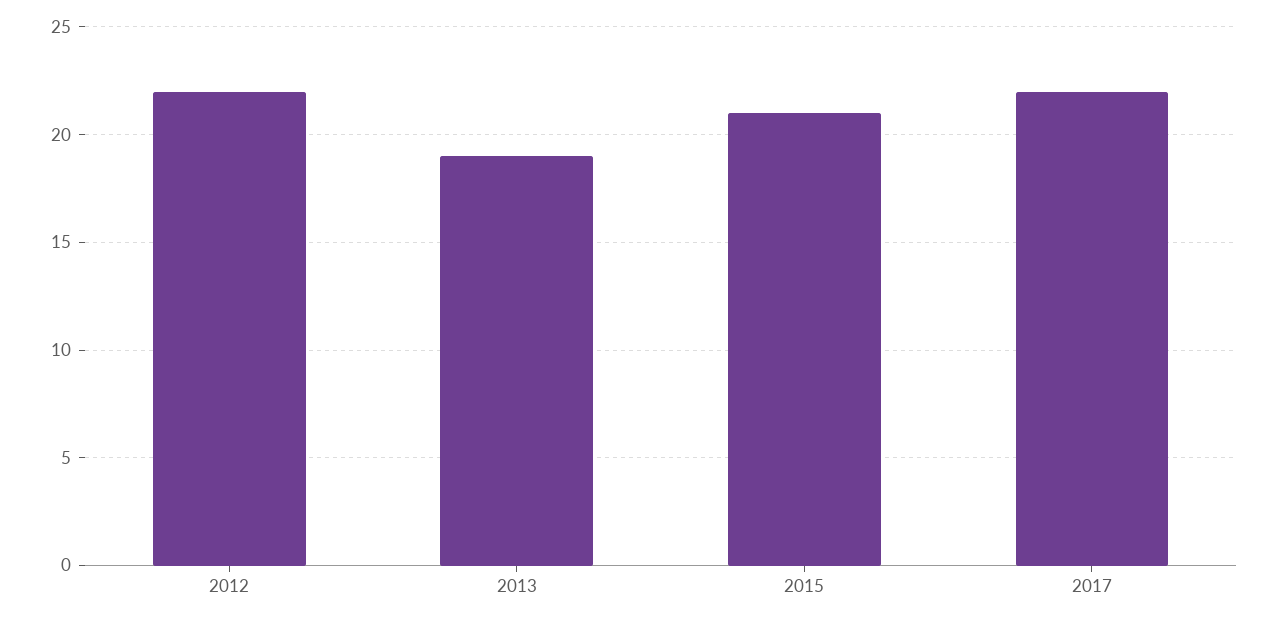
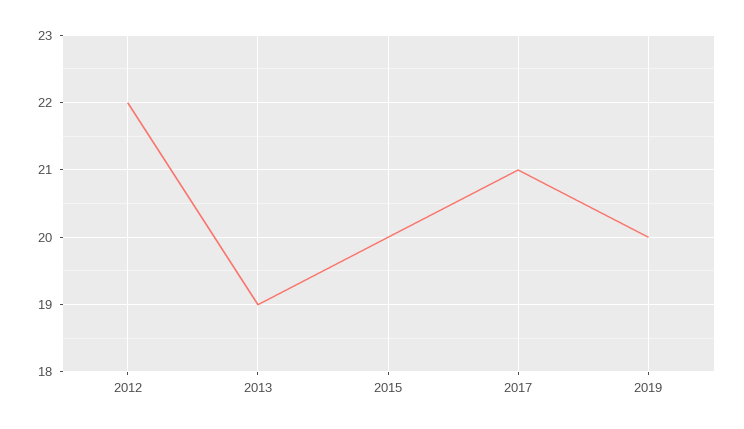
2015: 21 -> 20
2017: 22 -> 21
2019: none -> 20

